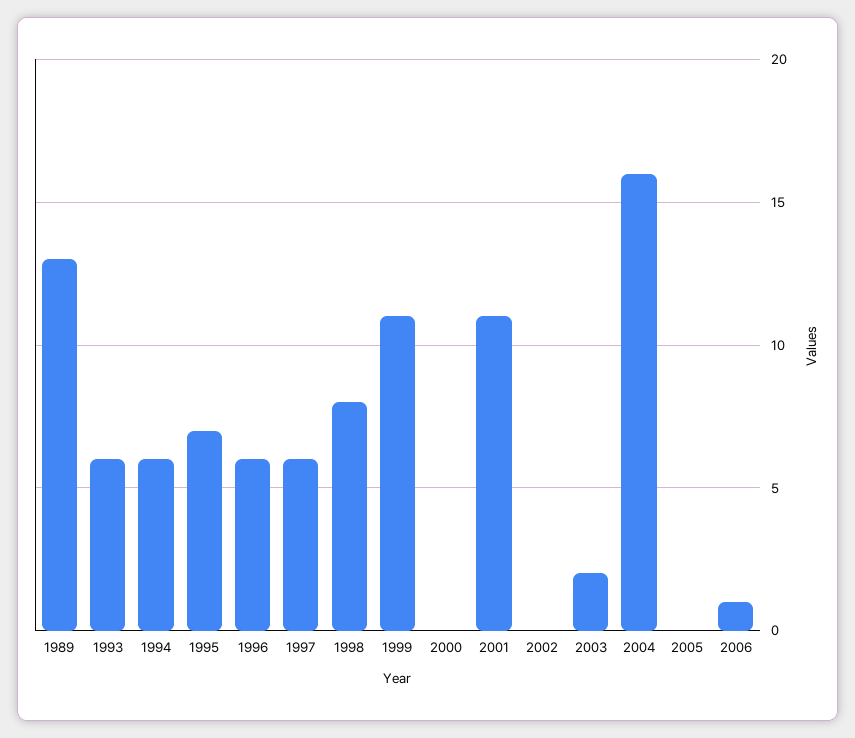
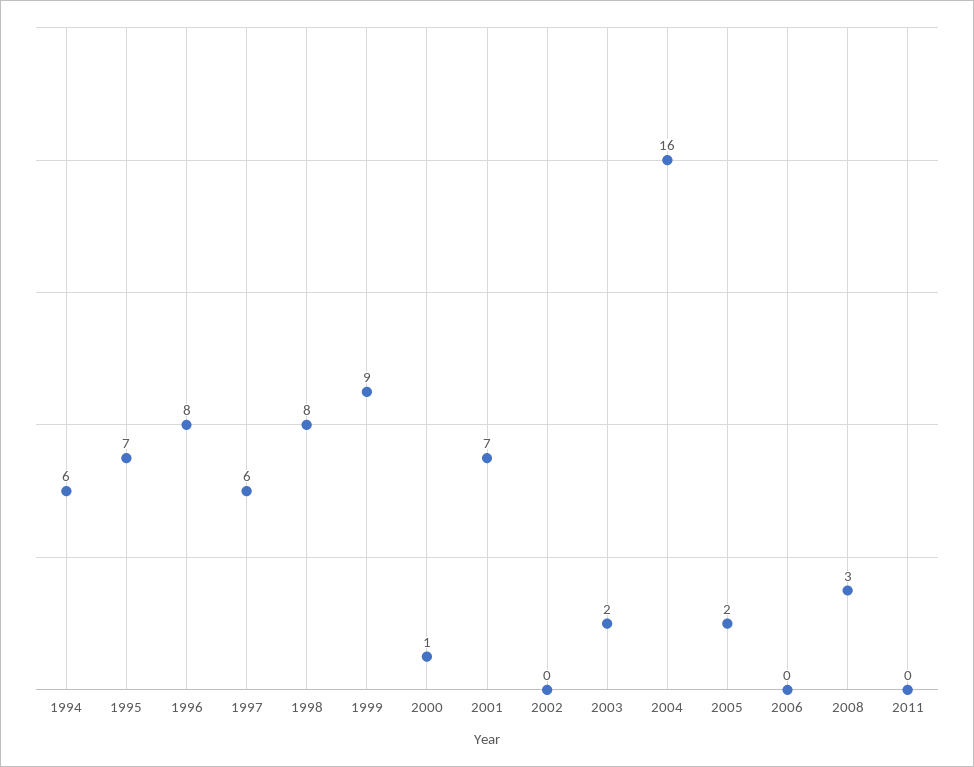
1989: 13 -> none
1993: 6 -> none
1996: 6 -> 8
1999: 11 -> 9
2000: 0 -> 1
2001: 11 -> 7
2005: 0 -> 2
2006: 1 -> 0
2008: none -> 3
2011: none -> 0

